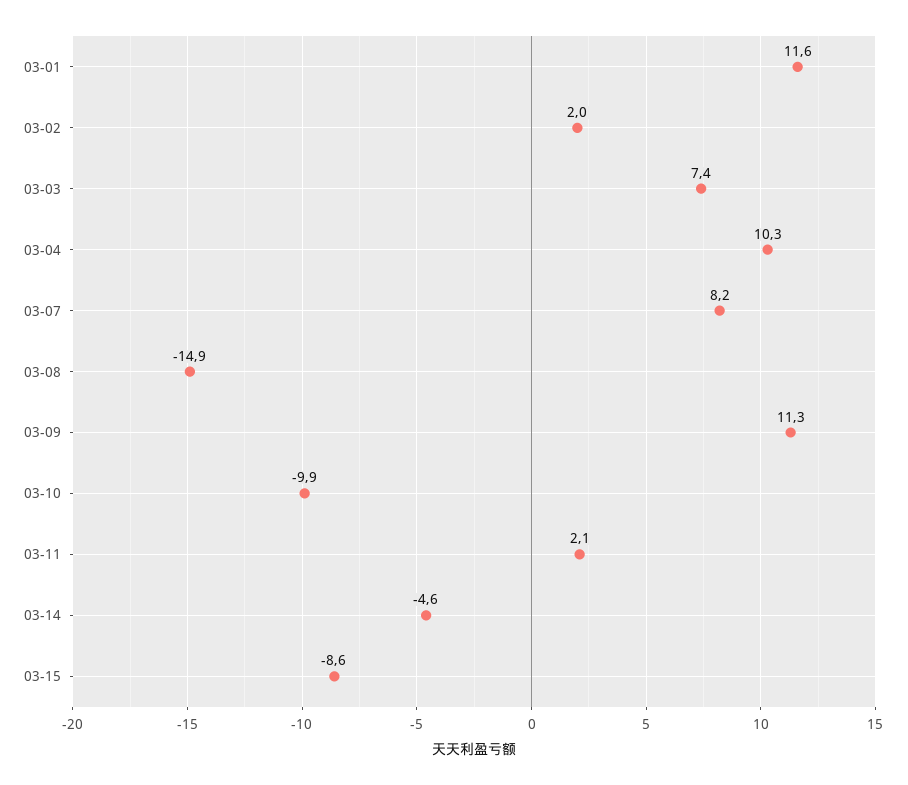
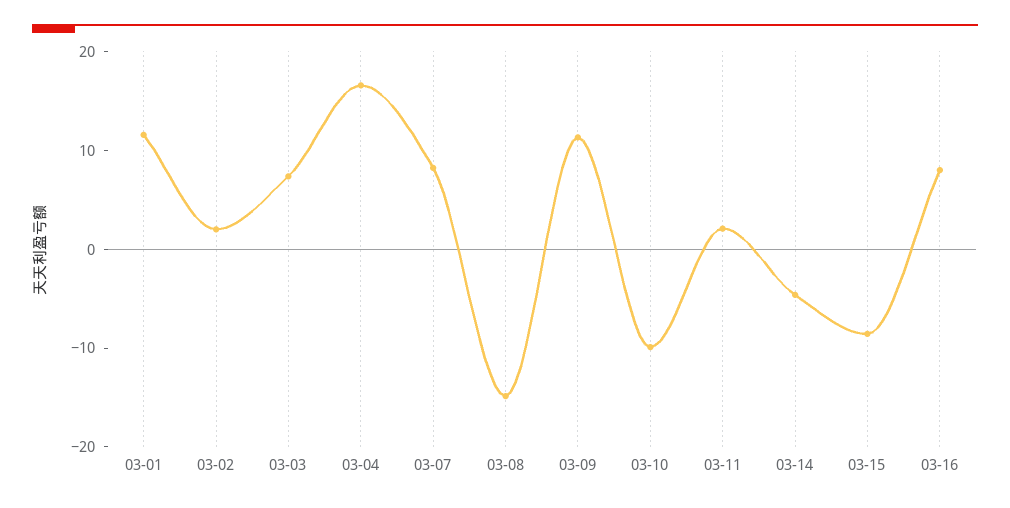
03-04: 10.3 -> 16
03-16: none -> 8

